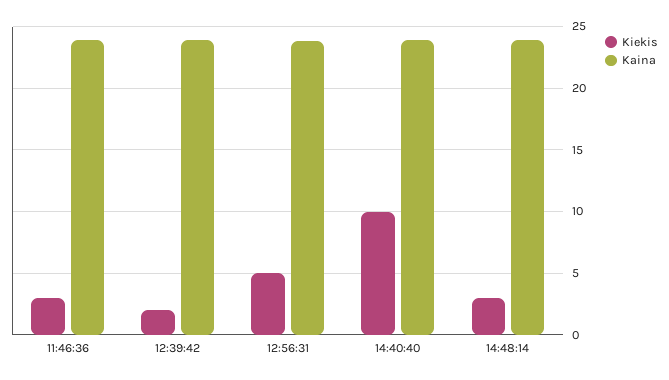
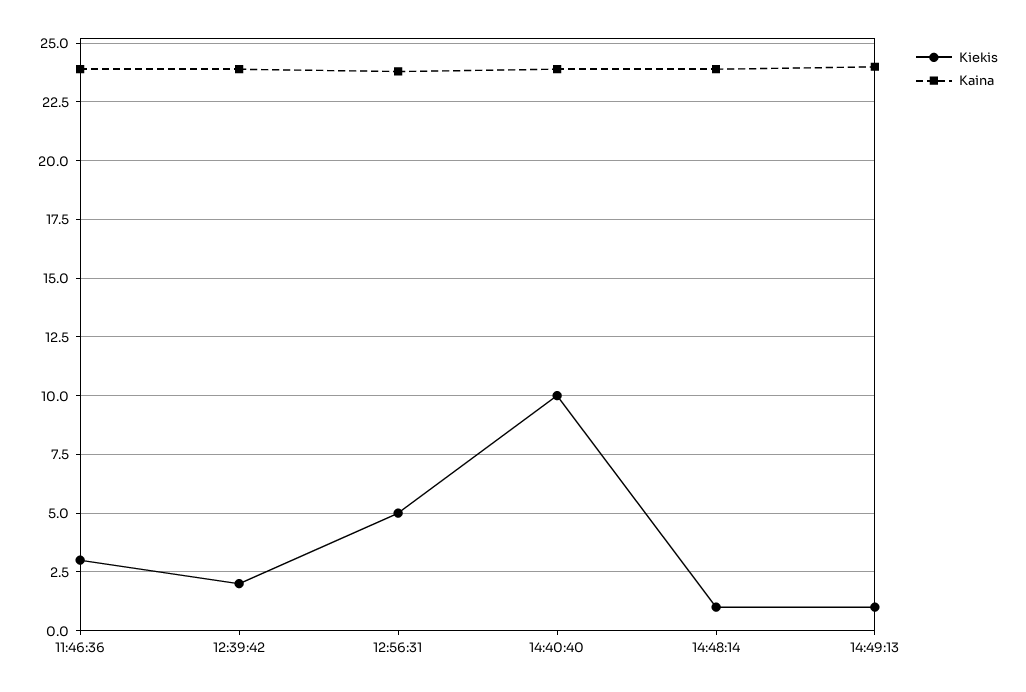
Kiekis, 14:48:14: 3 -> 1
Kiekis, 14:49:13: none -> 1
Kaina, 14:49:13: none -> 24

